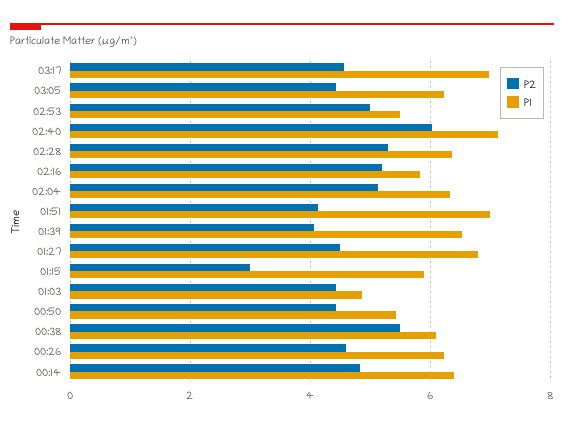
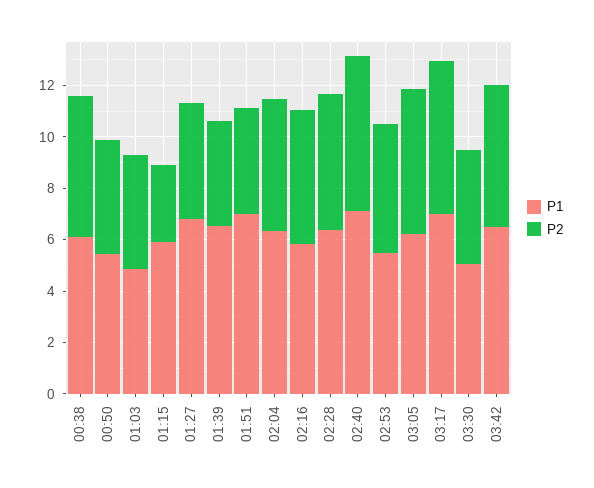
P2, 03:17: 4.6 -> 6
P2, 03:05: 4.4 -> 5.5
P2, 00:26: 4.6 -> none
P1, 00:26: 6.2 -> none
P2, 00:14: 4.8 -> none
P1, 00:14: 6.4 -> none
P1, 03:30: none -> 5
P2, 03:30: none -> 4.5
P1, 03:42: none -> 6.5
P2, 03:42: none -> 5.5

